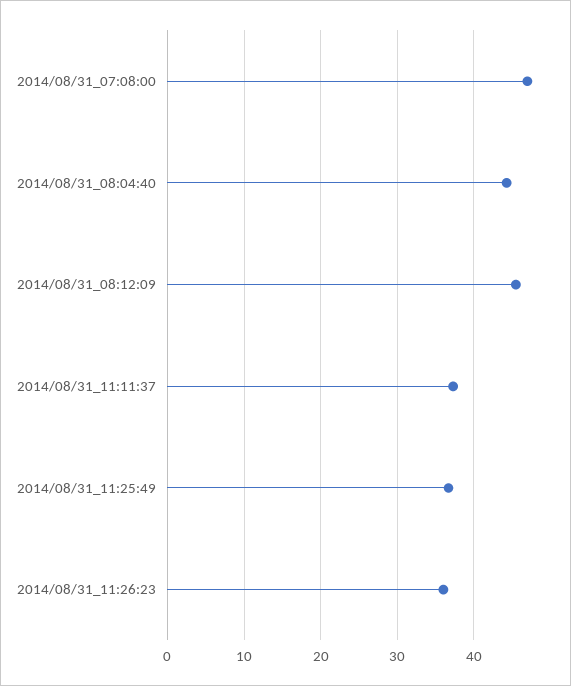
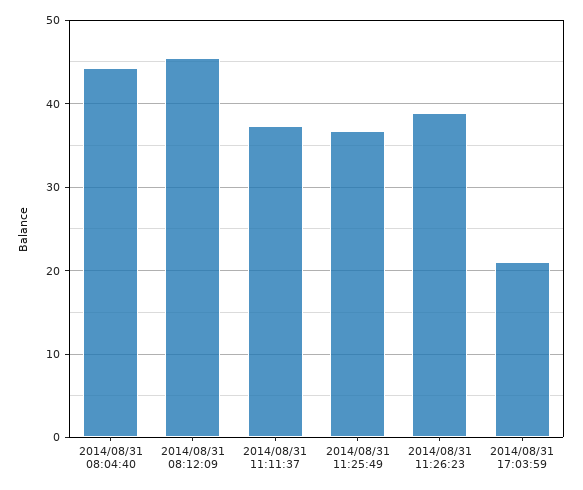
2014/08/31_07:08:00: 47 -> none
2014/08/31_11:26:23: 36 -> 39
2014/08/31 17:03:59: none -> 21

